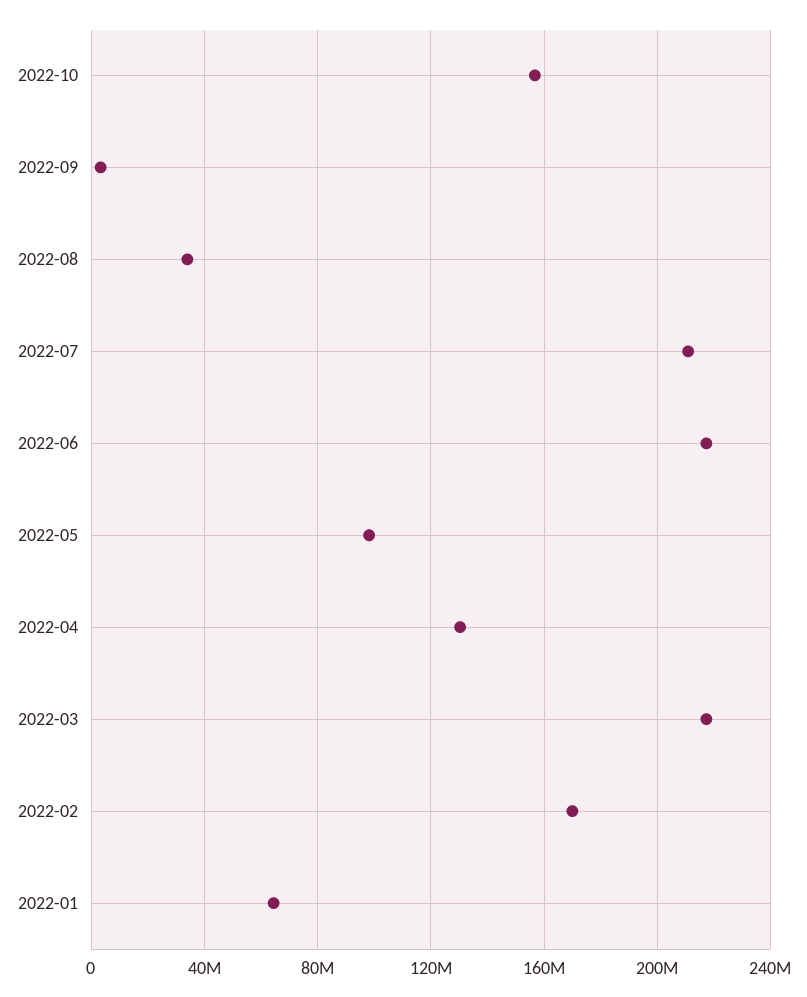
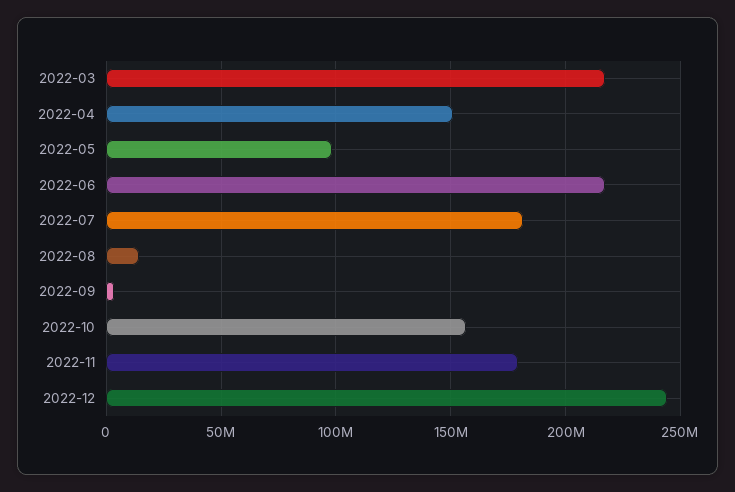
2022-08: 35000000 -> 15000000
2022-07: 210000000 -> 180000000
2022-04: 130000000 -> 150000000
2022-02: 170000000 -> none
2022-01: 65000000 -> none
2022-11: none -> 180000000
2022-12: none -> 245000000

